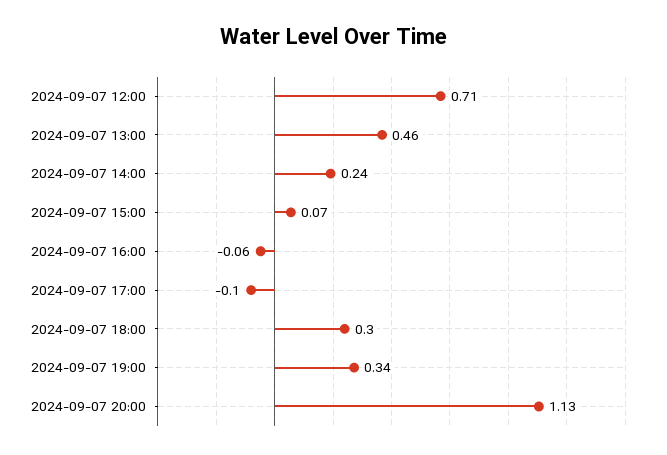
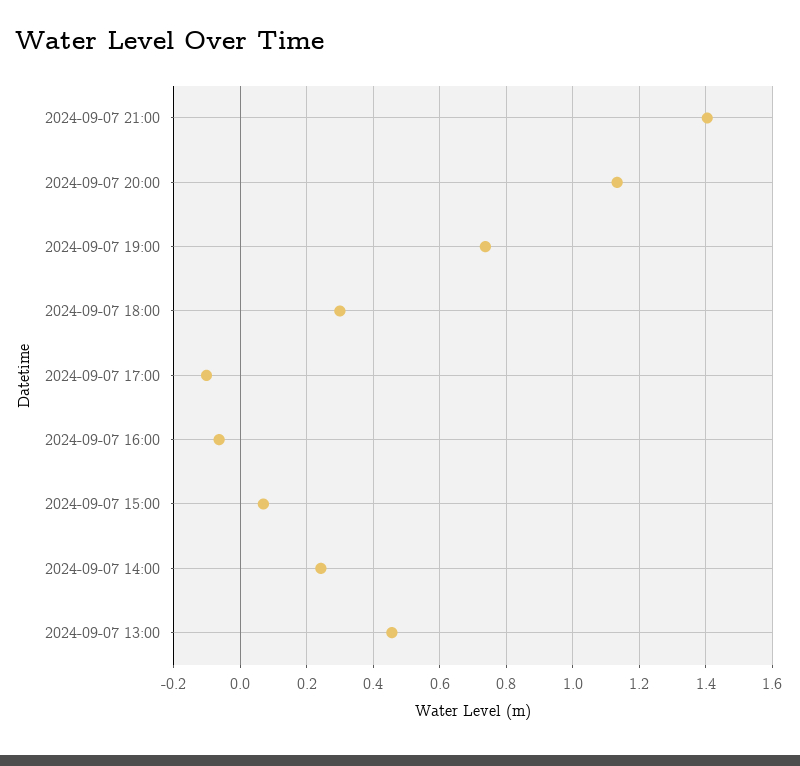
2024-09-07 12:00: 0.71 -> none
2024-09-07 19:00: 0.34 -> 0.74
2024-09-07 21:00: none -> 1.4

